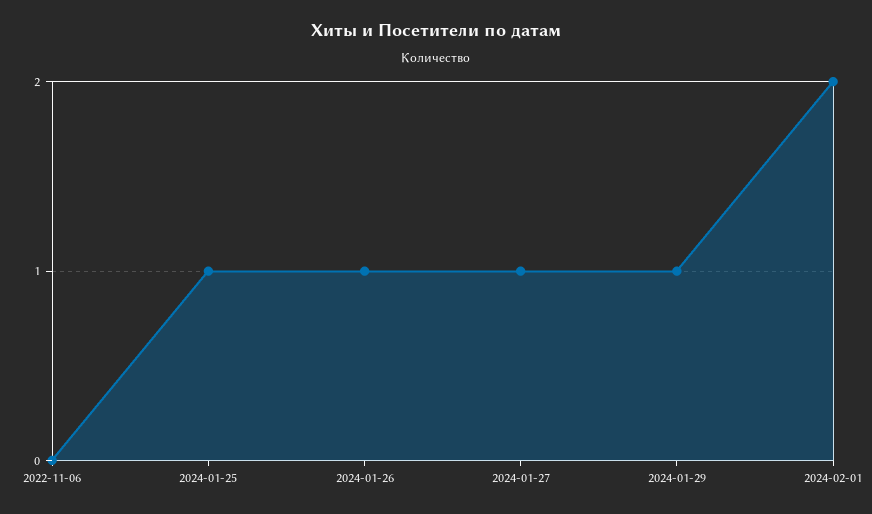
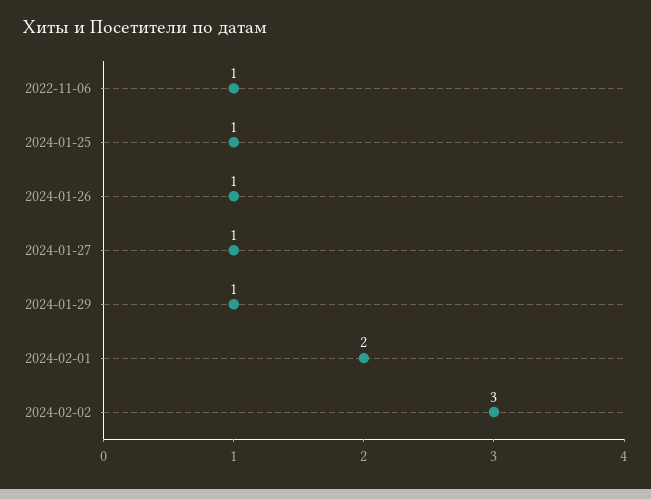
2022-11-06: 0 -> 1
2024-02-02: none -> 3

